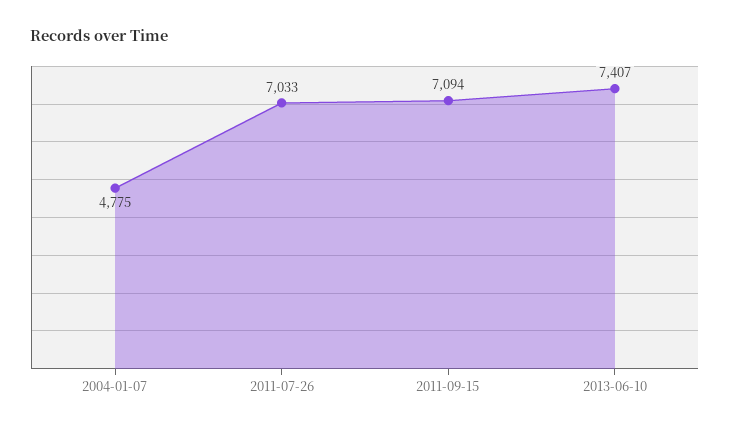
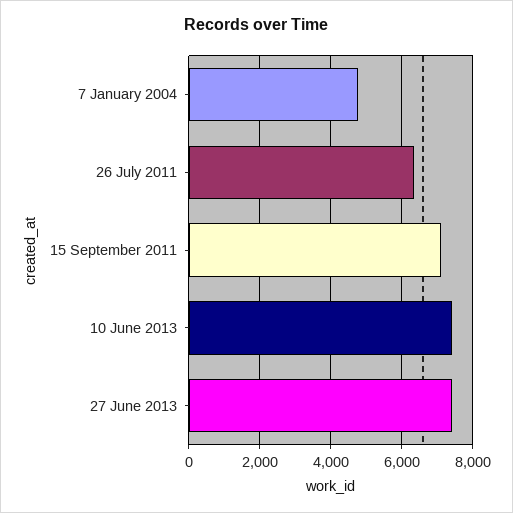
2011-07-26: 7033 -> 6400
27 June 2013: none -> 7400

